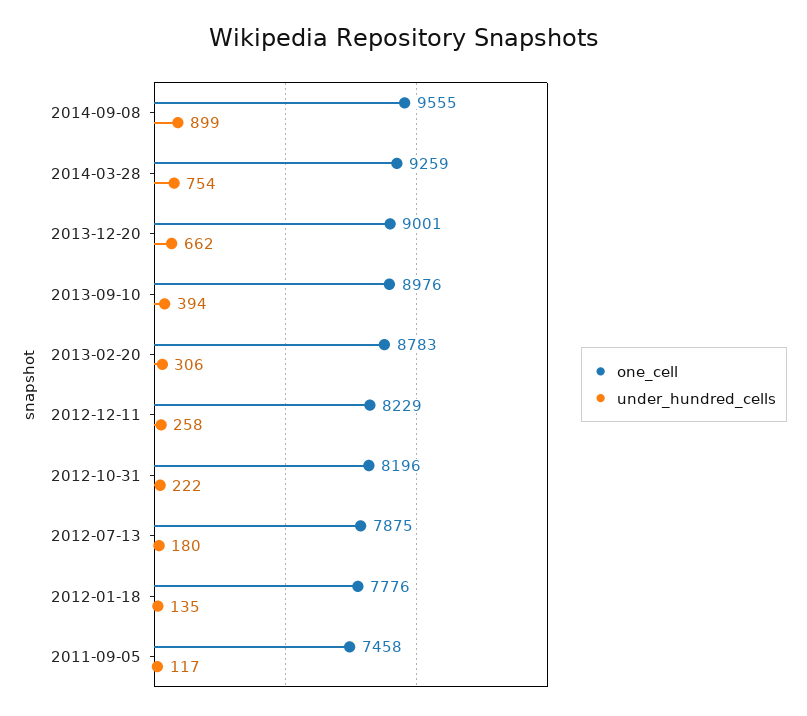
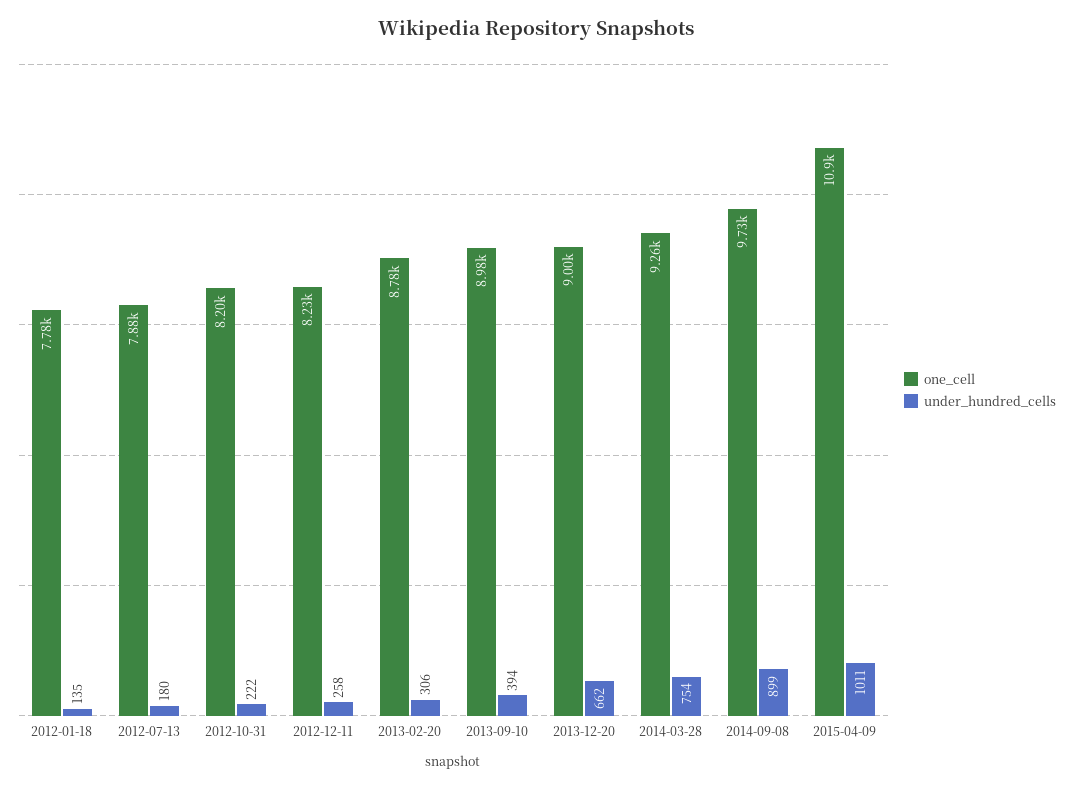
one_cell, 2014-09-08: 9555 -> 9730
one_cell, 2011-09-05: 7458 -> none
under_hundred_cells, 2011-09-05: 117 -> none
one_cell, 2015-04-09: none -> 10900
under_hundred_cells, 2015-04-09: none -> 1011

